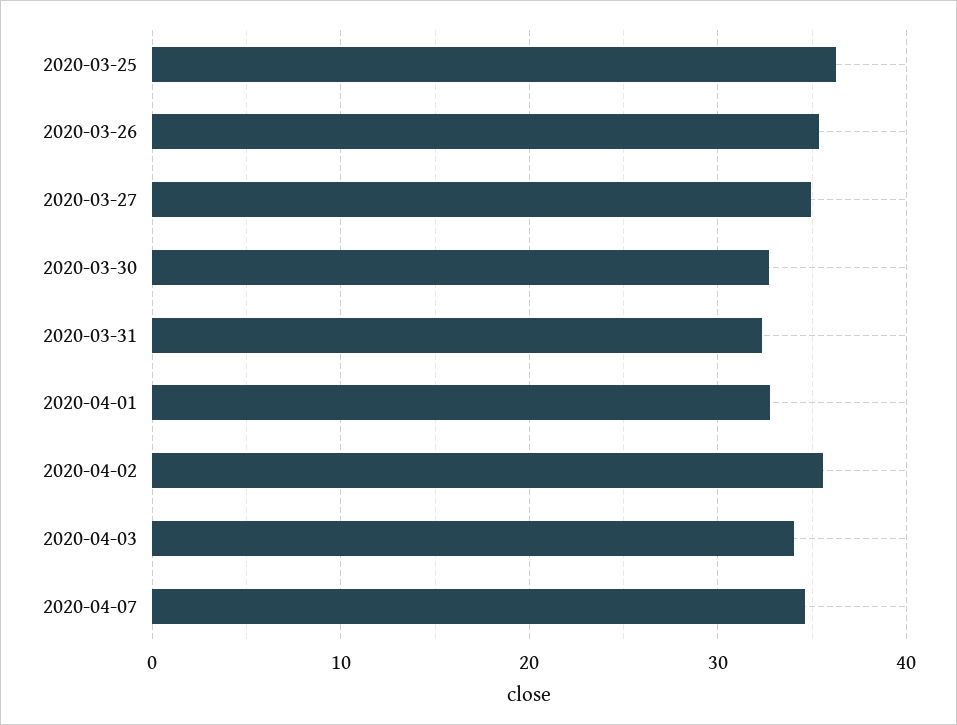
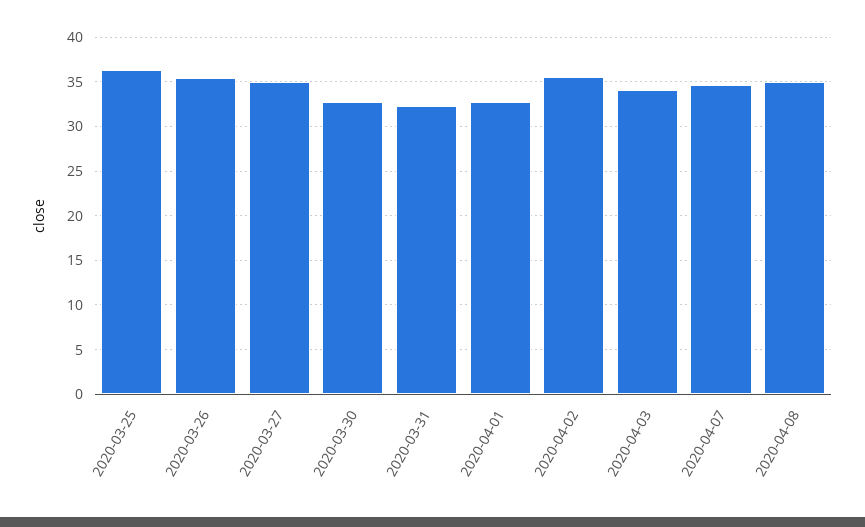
2020-04-08: none -> 35

